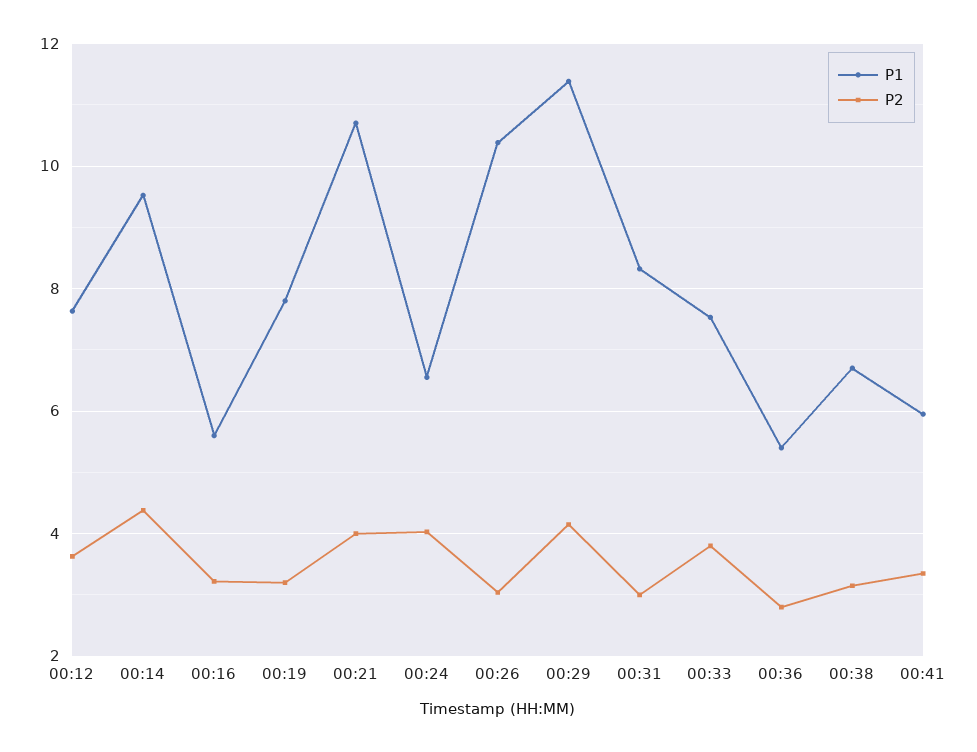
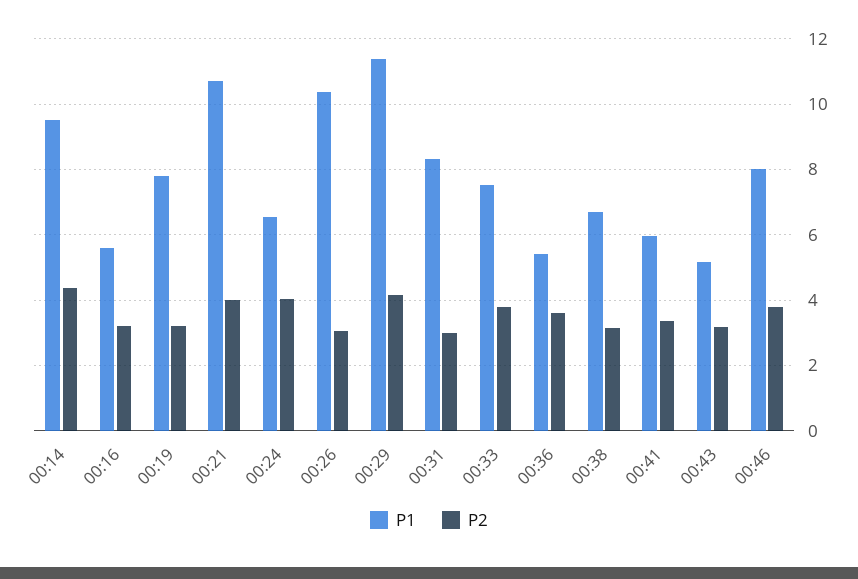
P1, 00:12: 7.6 -> none
P2, 00:12: 3.6 -> none
P2, 00:36: 2.8 -> 3.6
P1, 00:43: none -> 5.2
P2, 00:43: none -> 3.2
P1, 00:46: none -> 8
P2, 00:46: none -> 3.8

